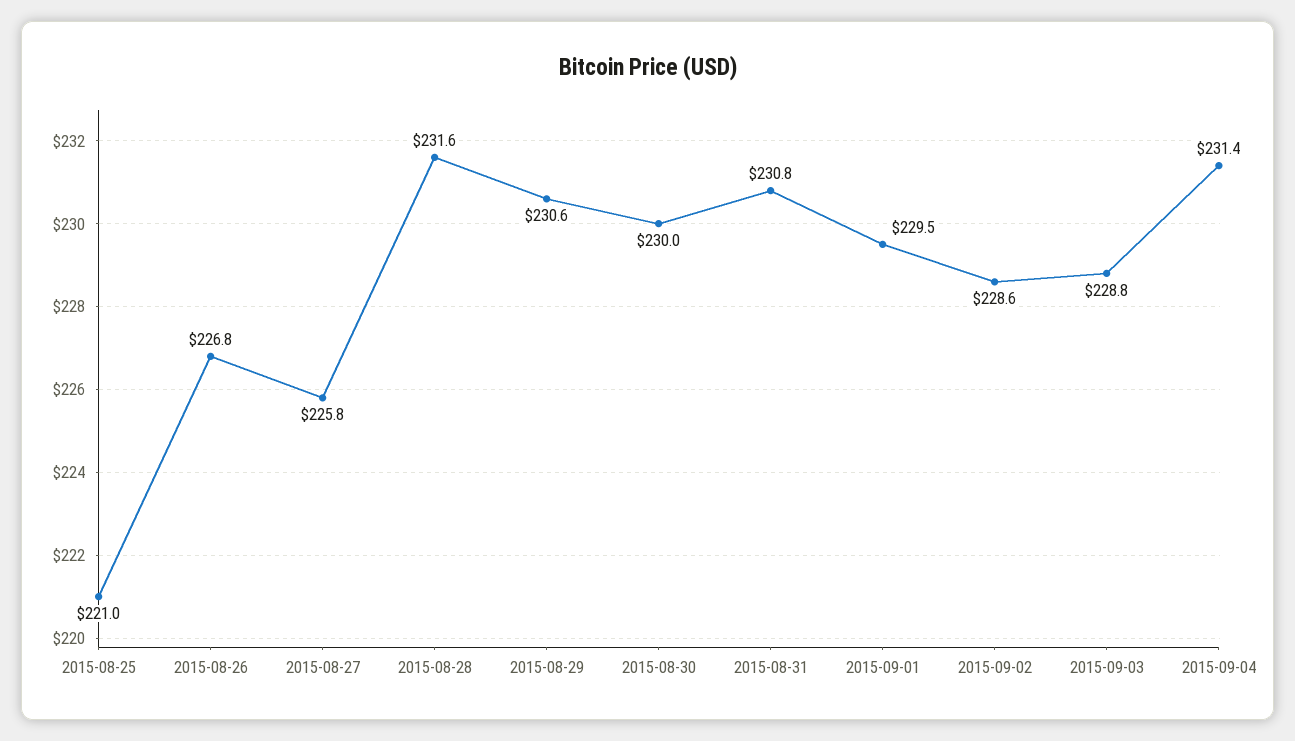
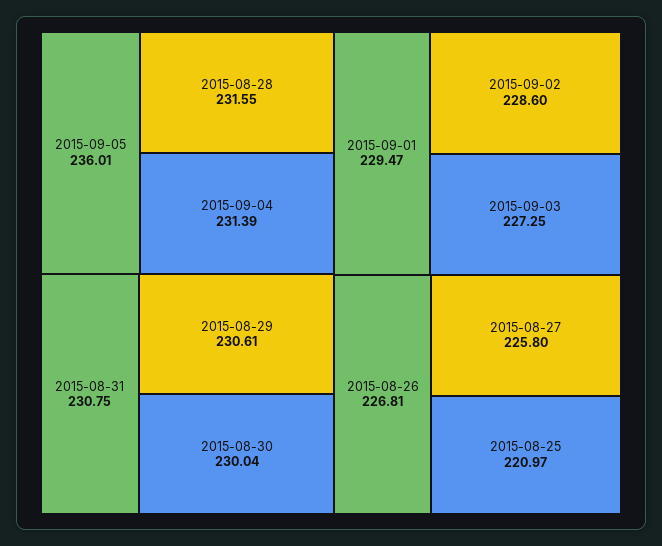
2015-09-03: 228.8 -> 227.25
2015-09-05: none -> 236.01

